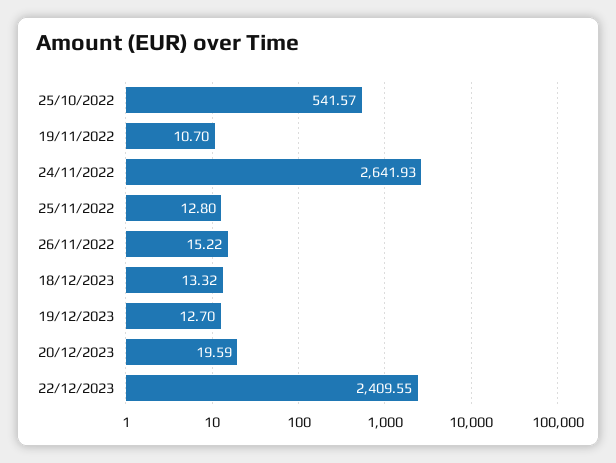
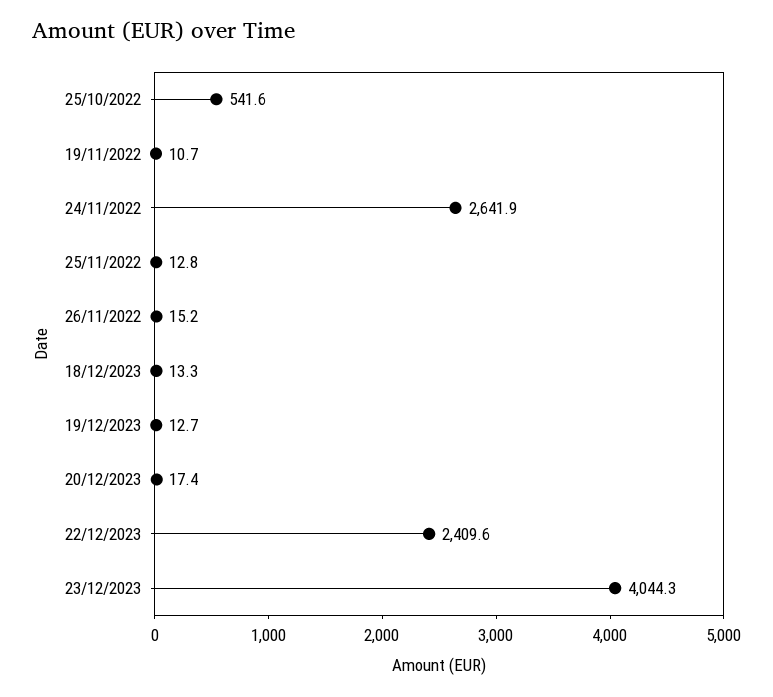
20/12/2023: 19.59 -> 17.4
23/12/2023: none -> 4044.3

